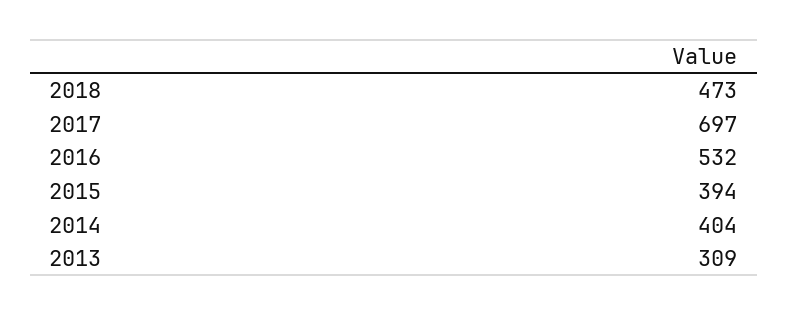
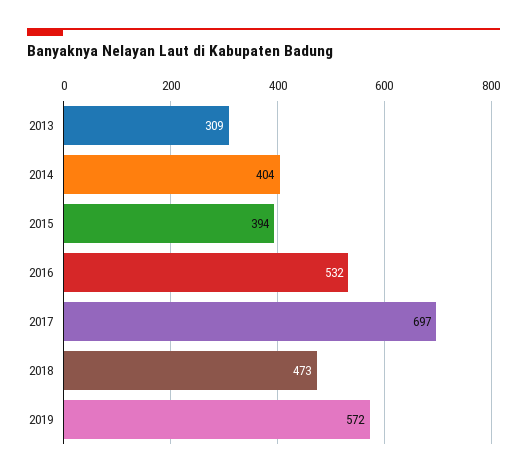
2019: none -> 572

